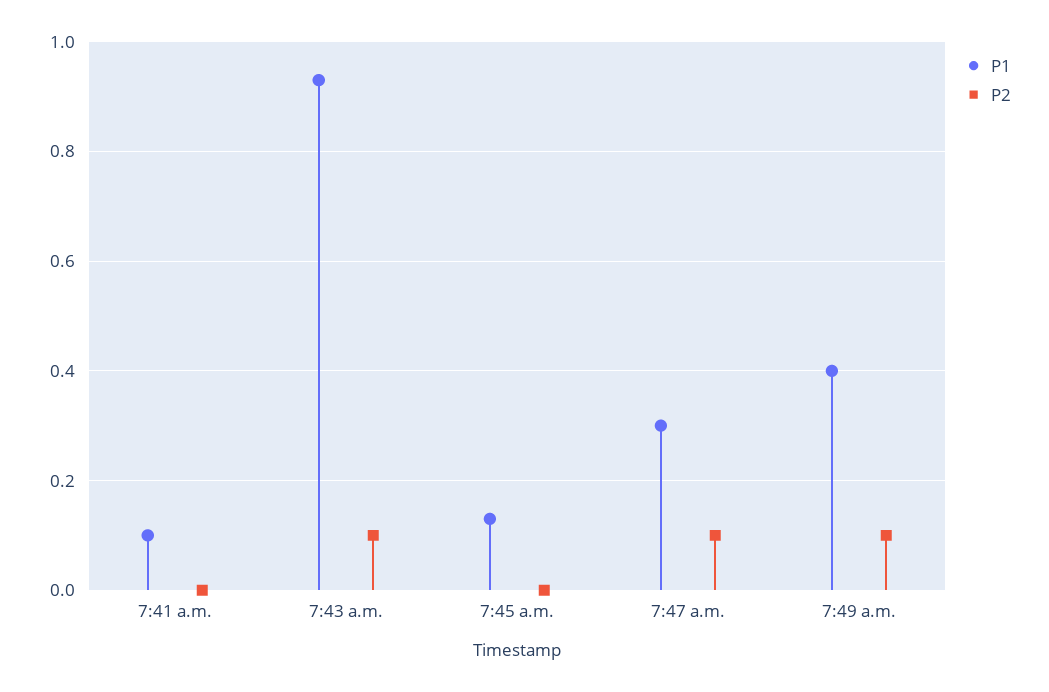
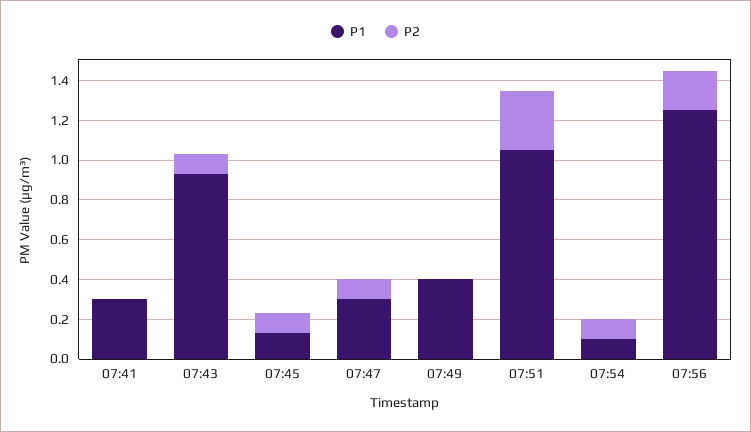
P1, 7:41 a.m.: 0.1 -> 0.3
P2, 7:45 a.m.: 0 -> 0.1
P2, 7:49 a.m.: 0.1 -> 0
P1, 07:51: none -> 1.05
P2, 07:51: none -> 0.3
P1, 07:54: none -> 0.1
P2, 07:54: none -> 0.1
P1, 07:56: none -> 1.25
P2, 07:56: none -> 0.2

